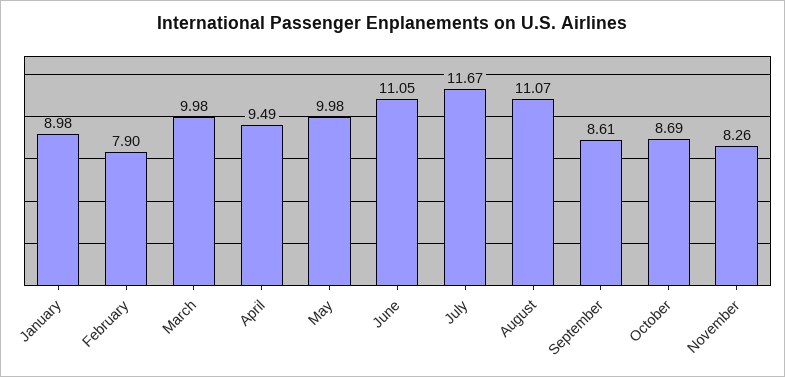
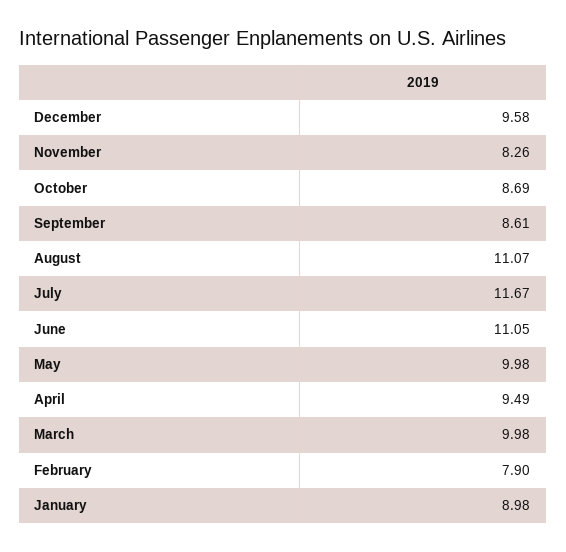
December: none -> 9.58

